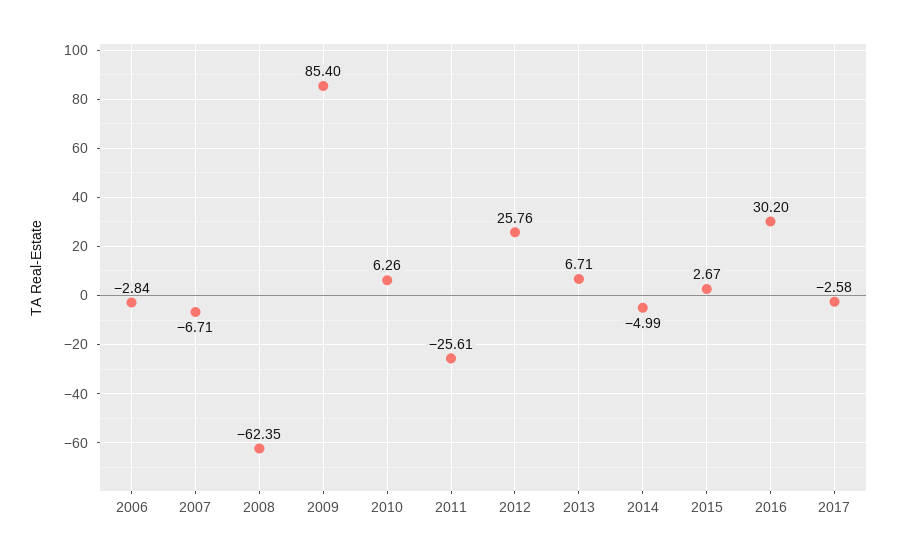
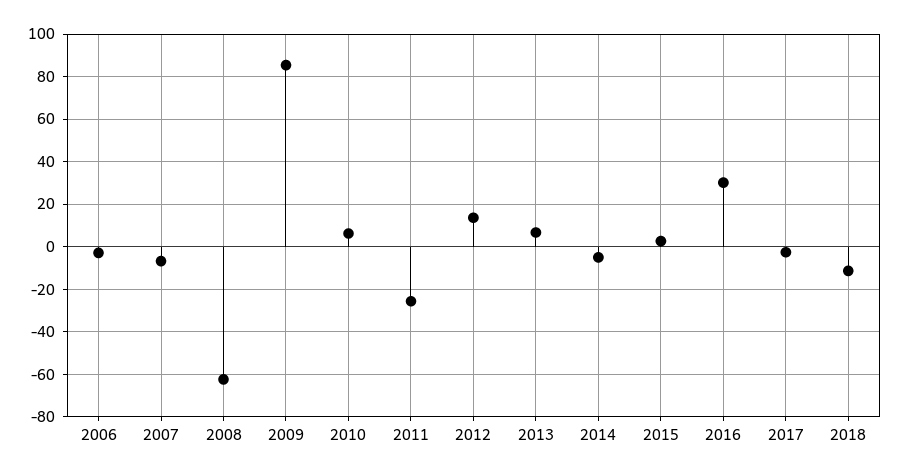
2012: 25.76 -> 15
2018: none -> -10

